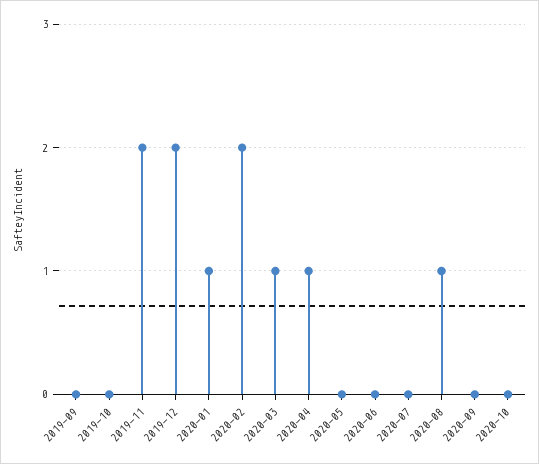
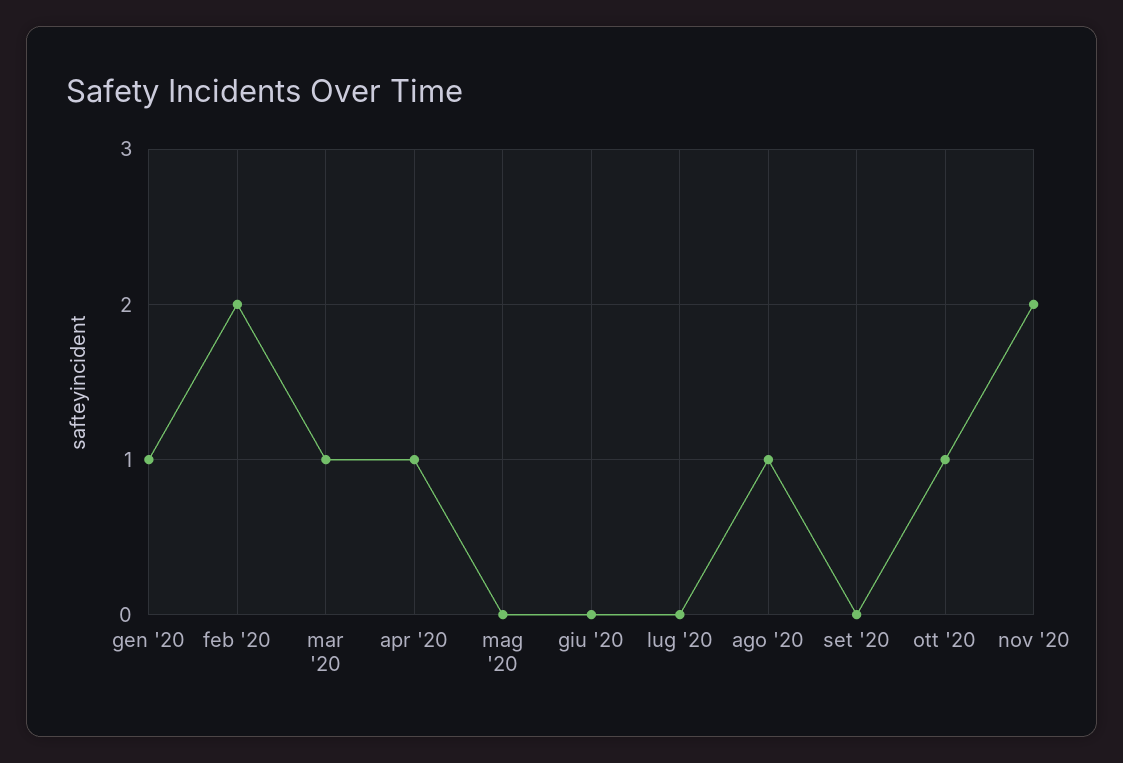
2019-09: 0 -> none
2019-10: 0 -> none
2019-11: 2 -> none
2019-12: 2 -> none
2020-10: 0 -> 1
nov '20: none -> 2

